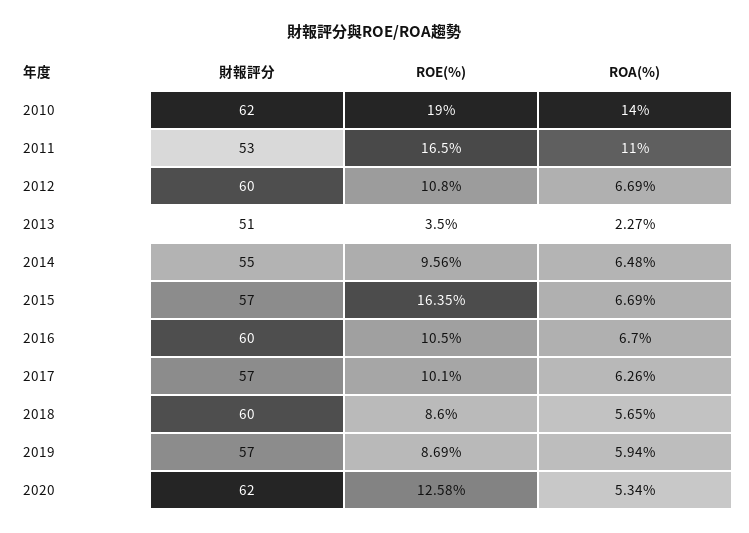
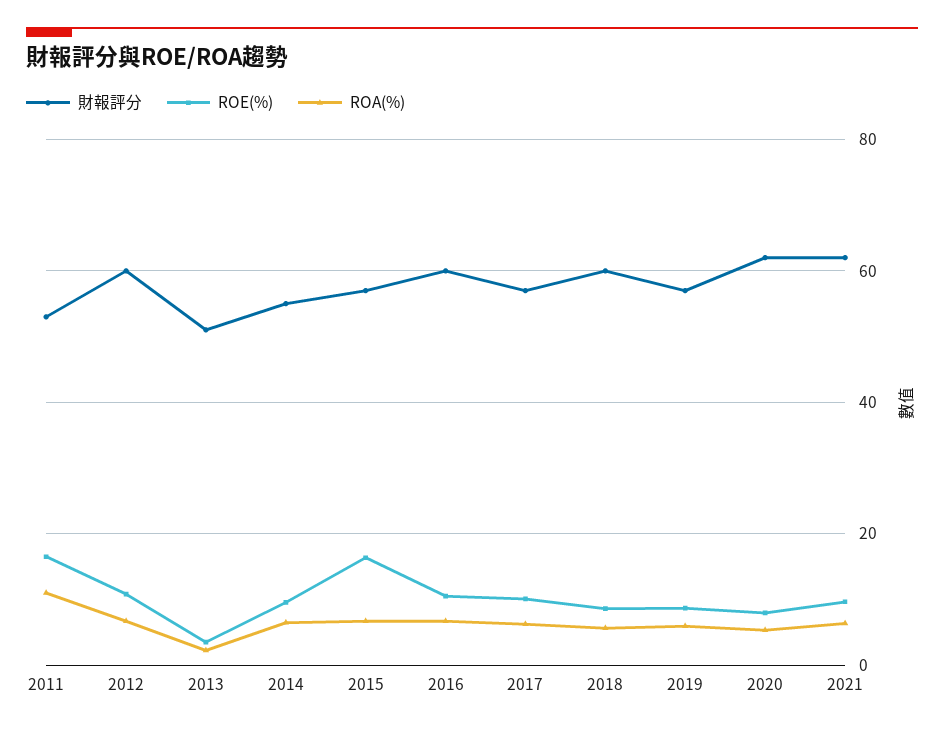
財報評分, 2010: 62 -> none
ROE(%), 2010: 19 -> none
ROA(%), 2010: 14 -> none
ROE(%), 2020: 12.58 -> 8
財報評分, 2021: none -> 62
ROE(%), 2021: none -> 10
ROA(%), 2021: none -> 6

